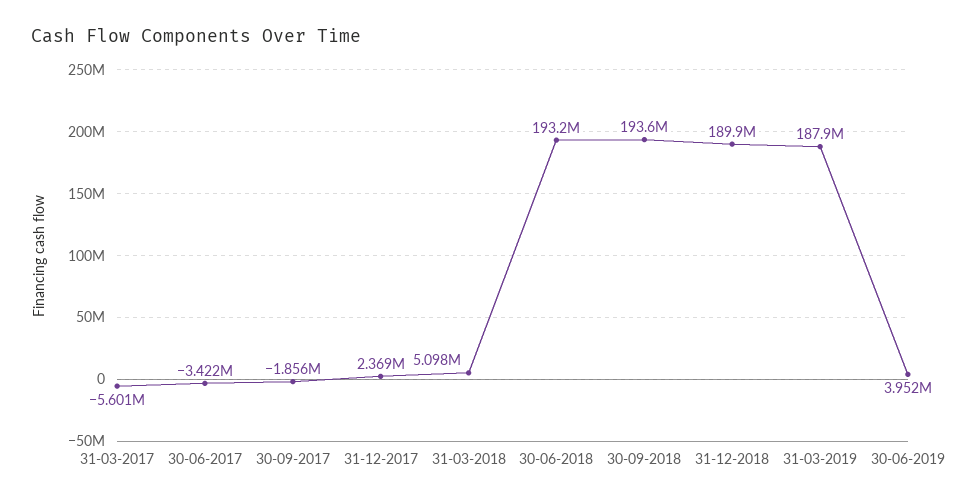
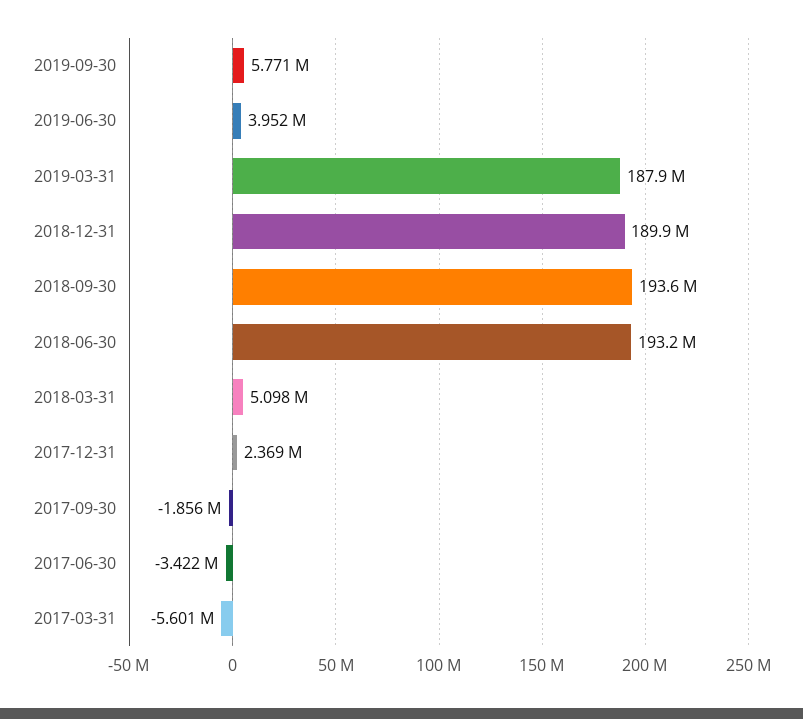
2019-09-30: none -> 5771000

